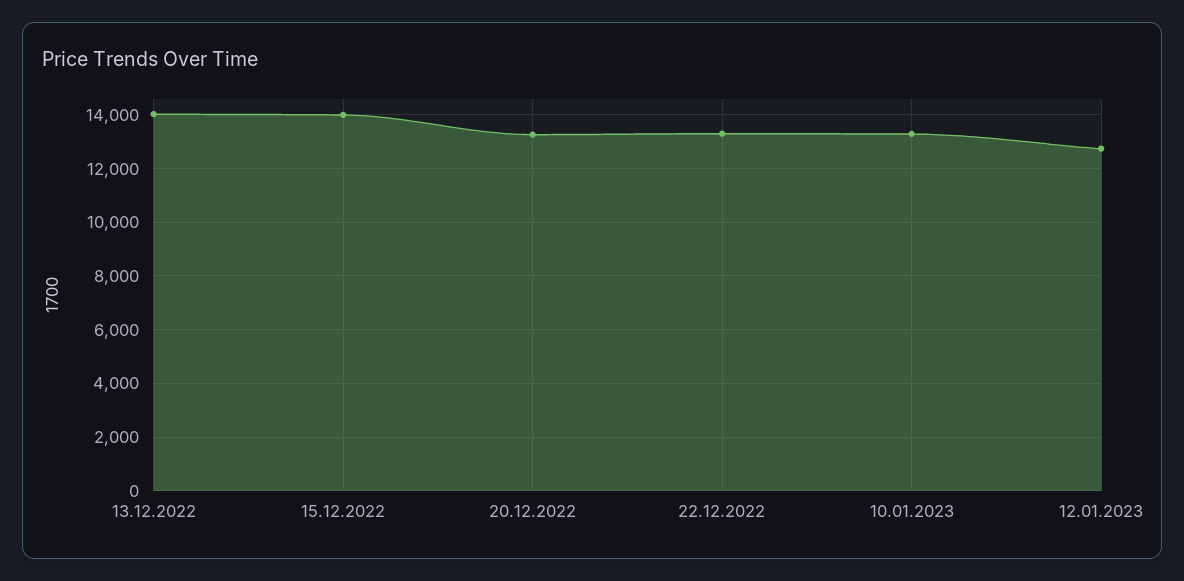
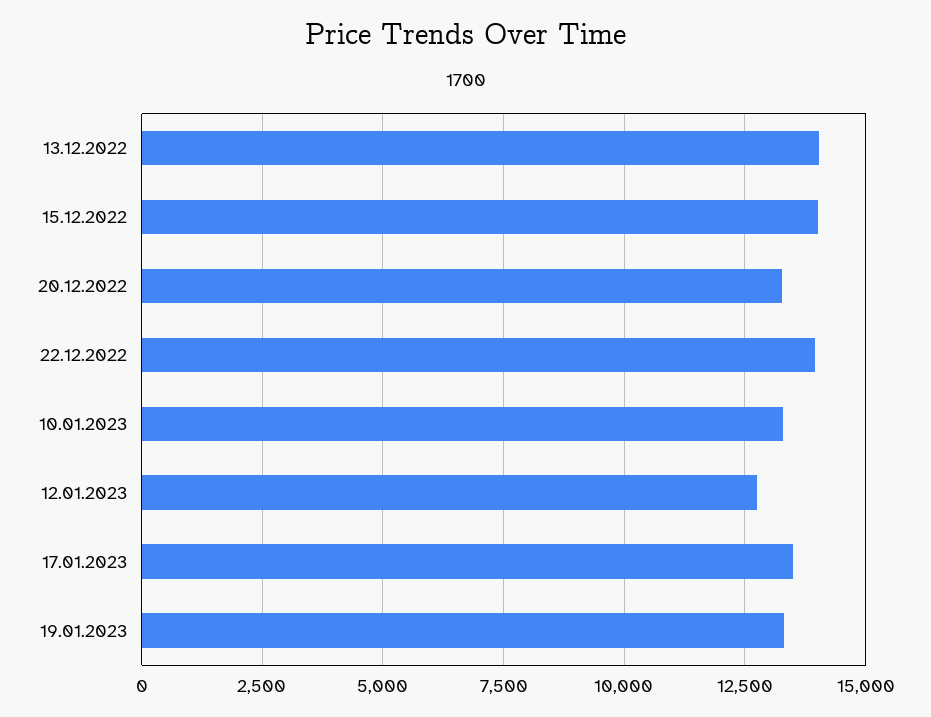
22.12.2022: 13250 -> 14000
17.01.2023: none -> 13500
19.01.2023: none -> 13250

